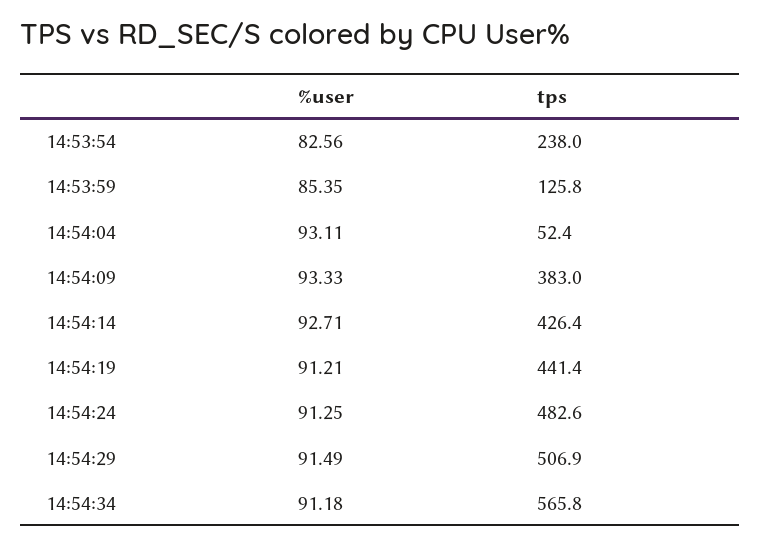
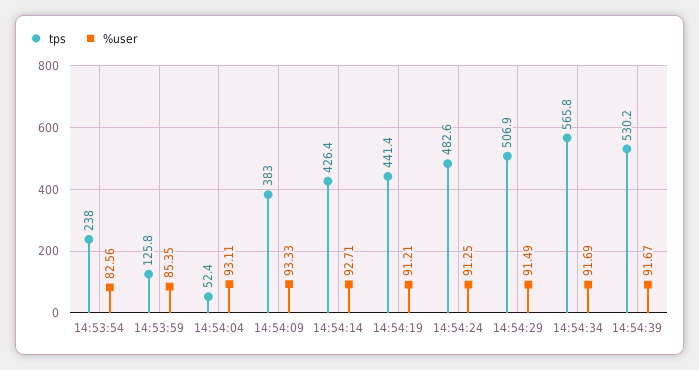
%user, 14:54:34: 91.18 -> 91.69
tps, 14:54:39: none -> 530.2
%user, 14:54:39: none -> 91.67

